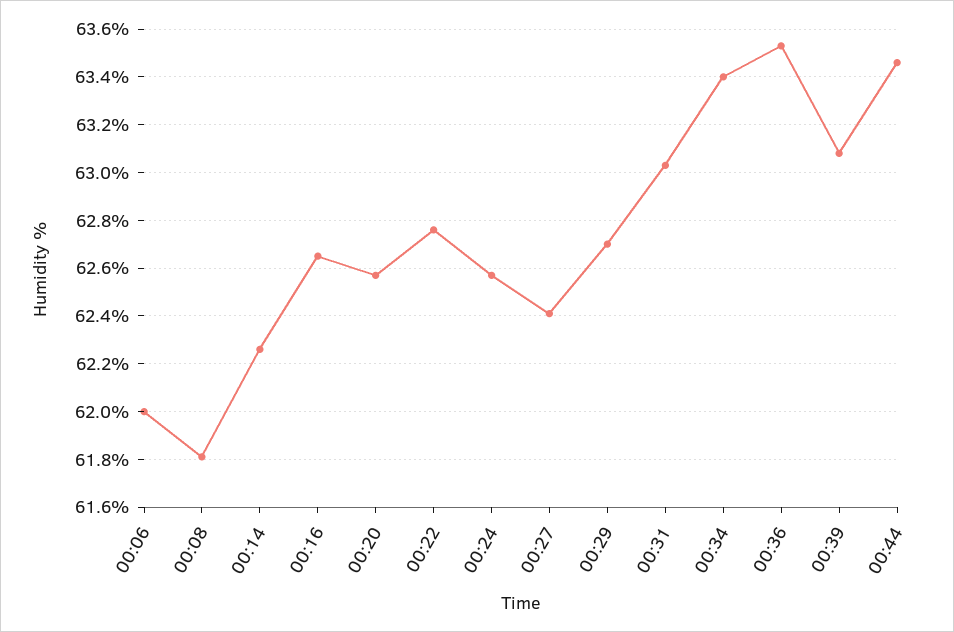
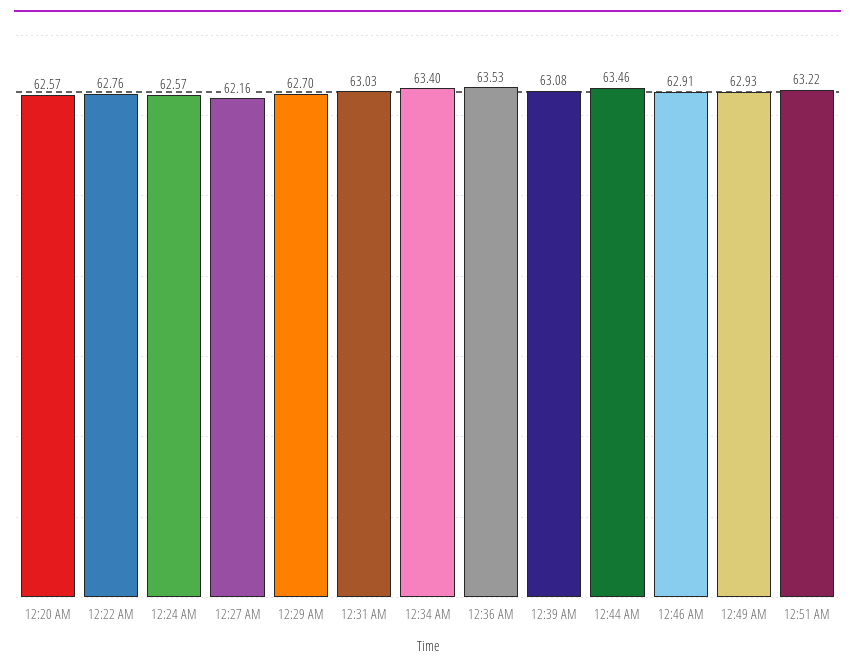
00:06: 62 -> none
00:08: 61.8 -> none
00:14: 62.25 -> none
00:16: 62.65 -> none
00:27: 62.4 -> 62.16
12:46 AM: none -> 62.91
12:49 AM: none -> 62.93
12:51 AM: none -> 63.22

